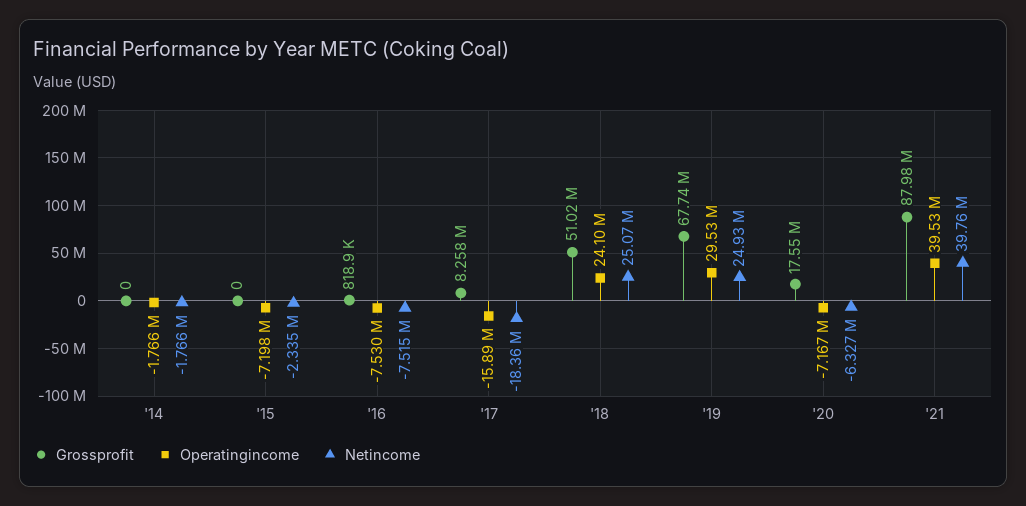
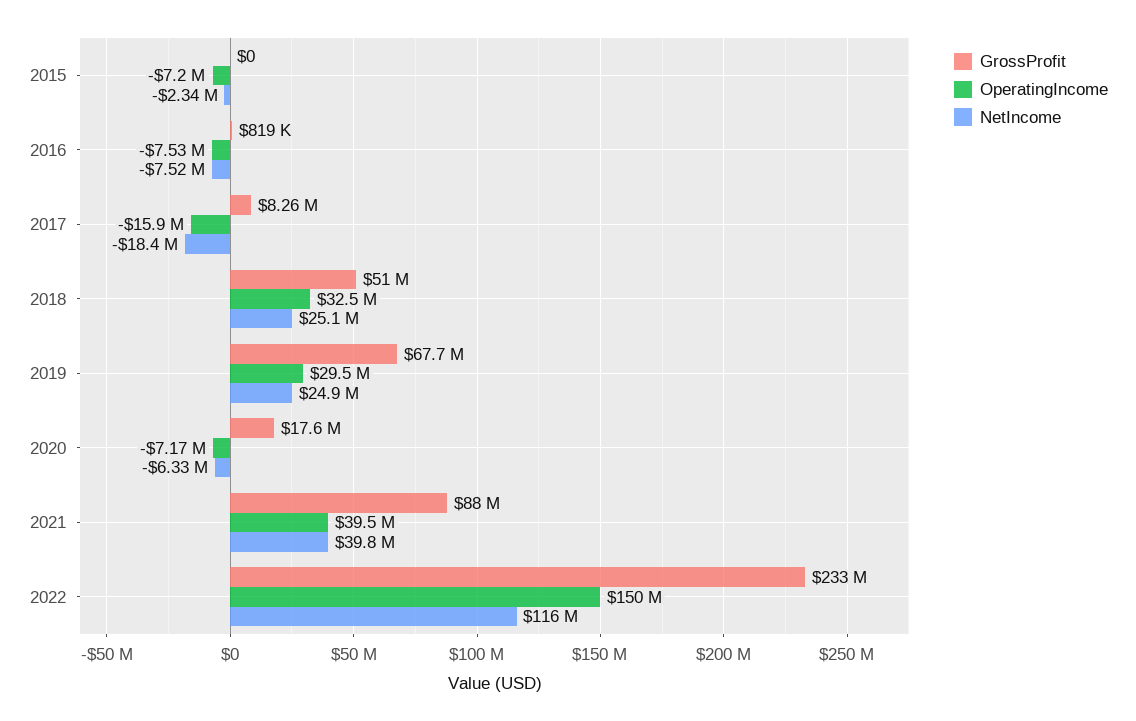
Grossprofit, '14: 0 -> none
Operatingincome, '14: -1766000 -> none
Netincome, '14: -1766000 -> none
Operatingincome, '18: 24100000 -> 32500000
Grossprofit, 2022: none -> 233000000
Operatingincome, 2022: none -> 150000000
Netincome, 2022: none -> 116000000

